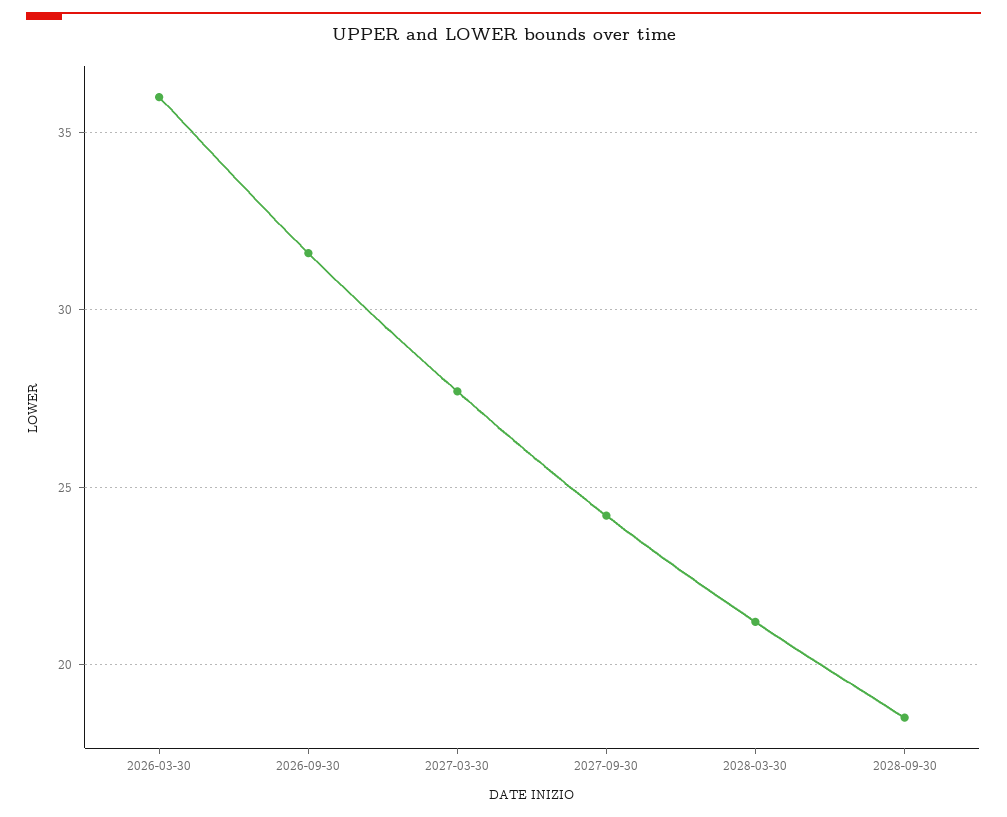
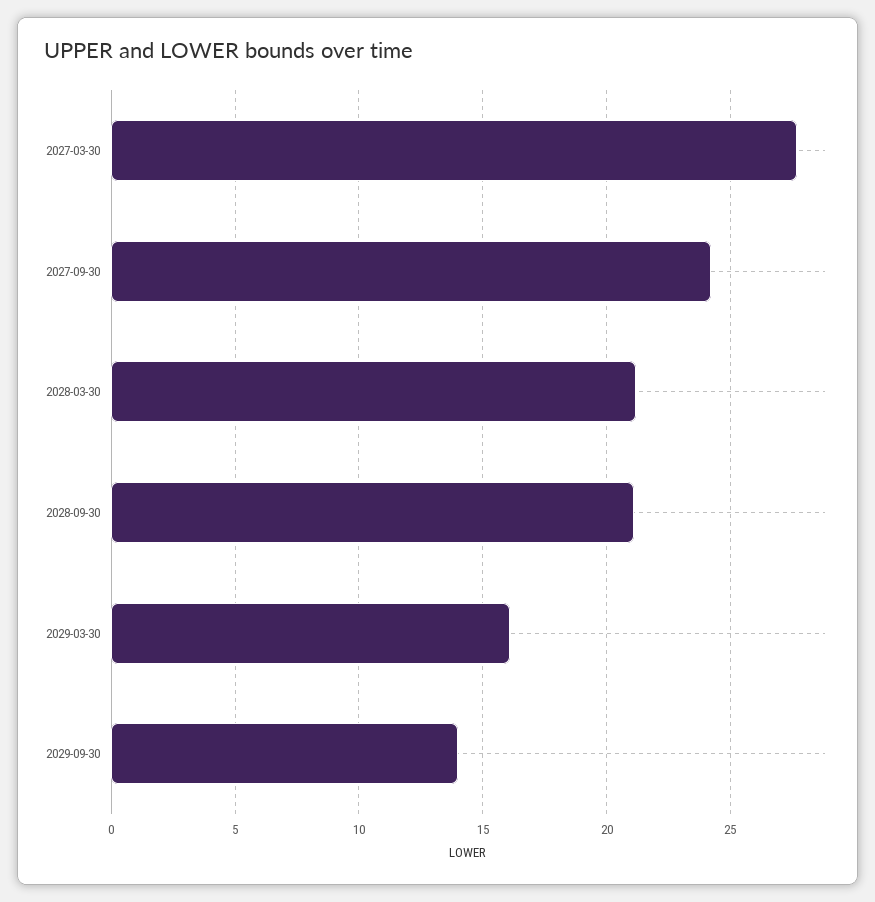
2026-03-30: 36 -> none
2026-09-30: 31.5 -> none
2028-09-30: 18.5 -> 21
2029-03-30: none -> 16
2029-09-30: none -> 14

